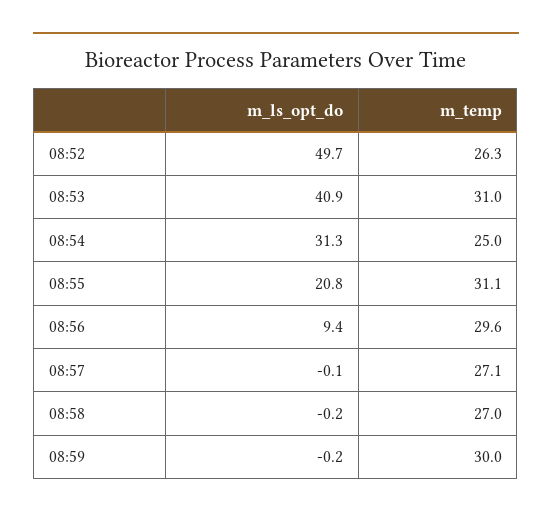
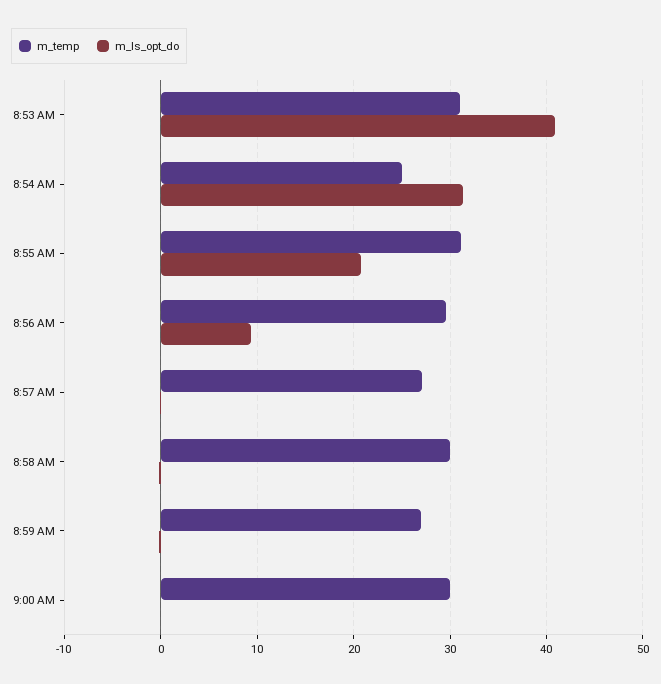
m_ls_opt_do, 08:52: 49.7 -> none
m_temp, 08:52: 26.3 -> none
m_temp, 08:58: 27 -> 30
m_temp, 08:59: 30 -> 27
m_temp, 9:00 AM: none -> 30
m_ls_opt_do, 9:00 AM: none -> 0

